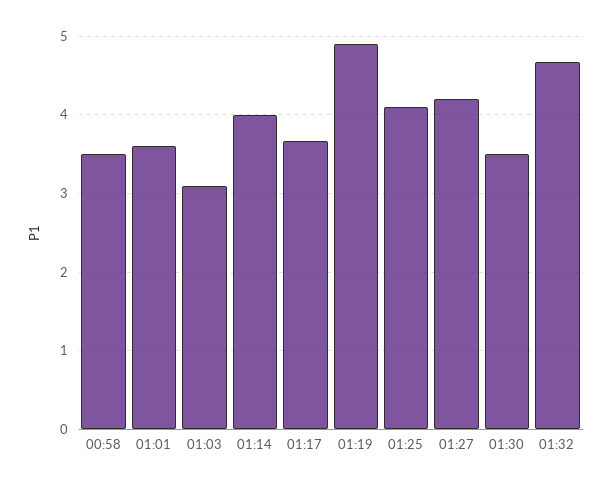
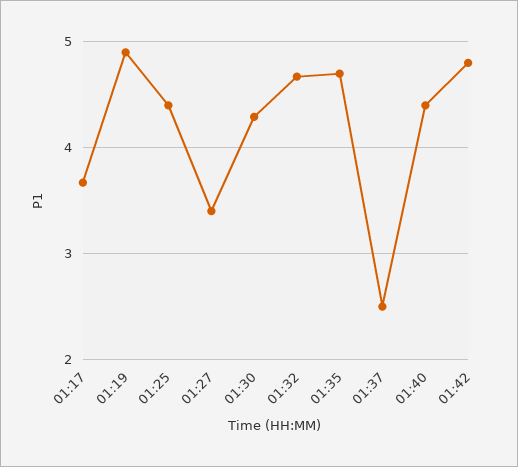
00:58: 3.5 -> none
01:01: 3.6 -> none
01:03: 3.1 -> none
01:14: 4 -> none
01:25: 4.1 -> 4.4
01:27: 4.2 -> 3.4
01:30: 3.5 -> 4.3
01:35: none -> 4.7
01:37: none -> 2.5
01:40: none -> 4.4
01:42: none -> 4.8

